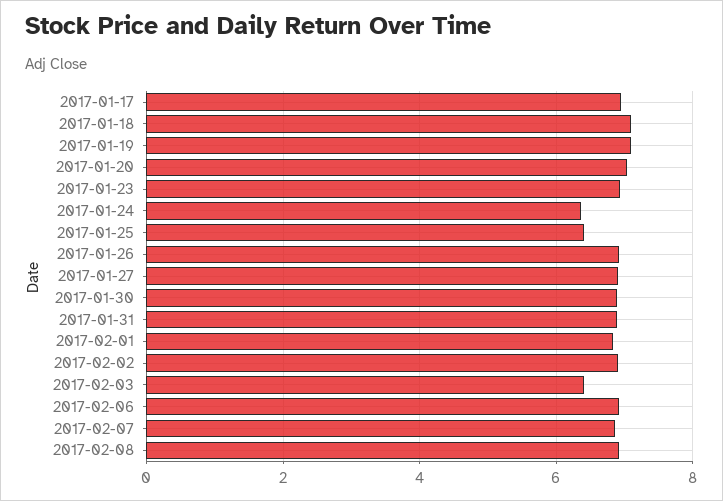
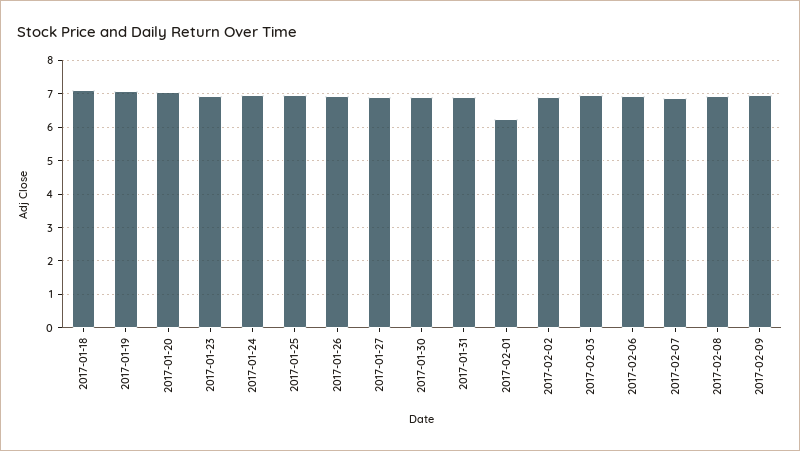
2017-01-17: 7 -> none
2017-01-24: 6.4 -> 7
2017-01-25: 6.4 -> 7
2017-02-01: 6.8 -> 6.2
2017-02-03: 6.4 -> 7
2017-02-09: none -> 7

